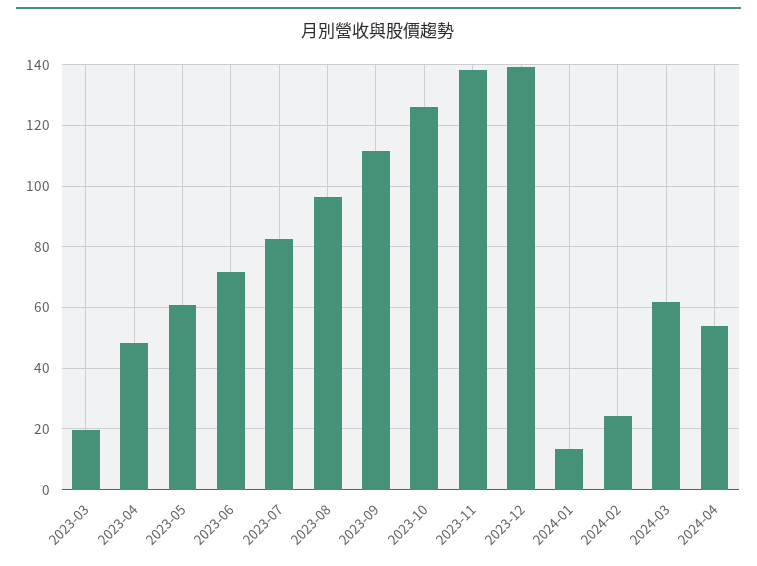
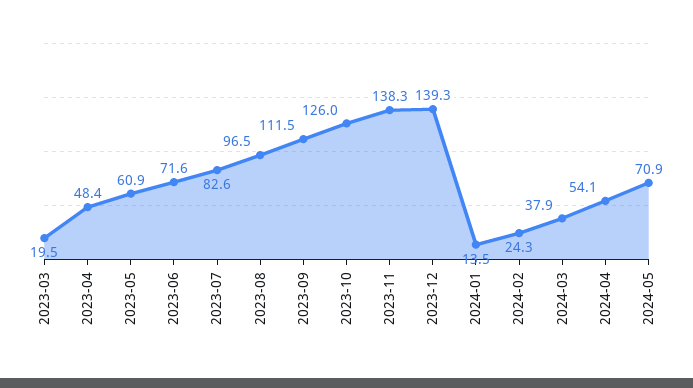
2024-03: 62 -> 37.9
2024-05: none -> 70.9

